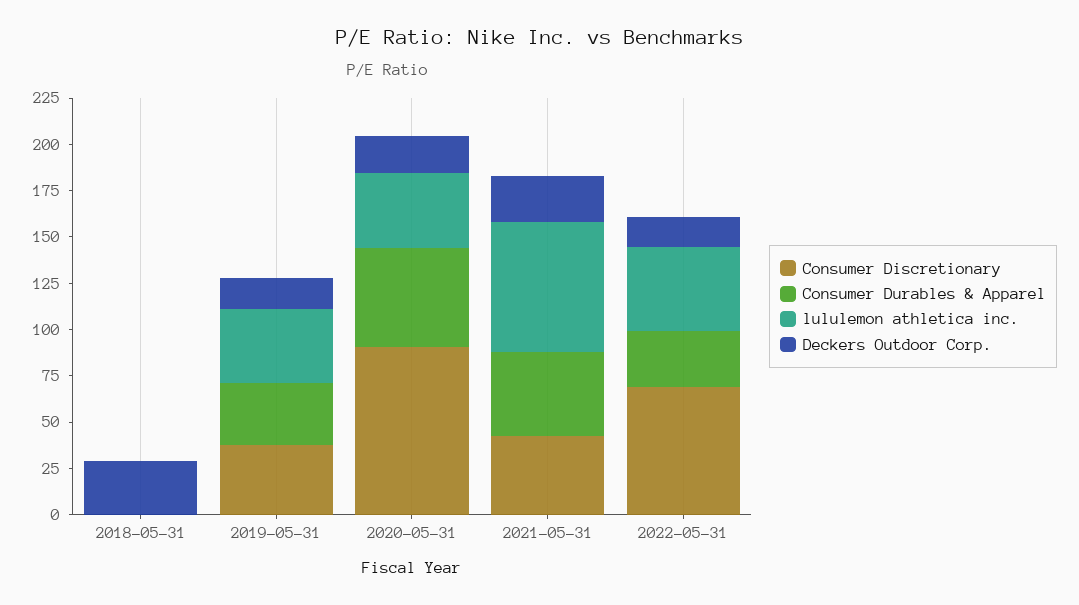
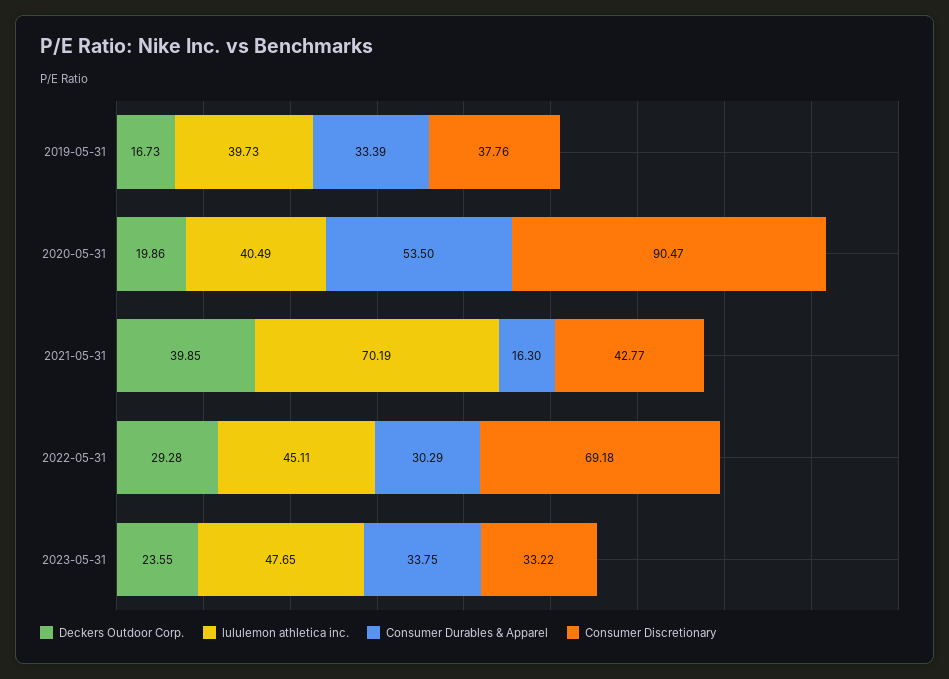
Consumer Discretionary, 2018-05-31: 0 -> none
Consumer Durables & Apparel, 2018-05-31: 0 -> none
lululemon athletica inc., 2018-05-31: 0 -> none
Deckers Outdoor Corp., 2018-05-31: 30 -> none
Consumer Durables & Apparel, 2021-05-31: 45 -> 16.3
Deckers Outdoor Corp., 2021-05-31: 25 -> 39.85
Deckers Outdoor Corp., 2022-05-31: 15 -> 29.28
Deckers Outdoor Corp., 2023-05-31: none -> 23.55
lululemon athletica inc., 2023-05-31: none -> 47.65
Consumer Durables & Apparel, 2023-05-31: none -> 33.75
Consumer Discretionary, 2023-05-31: none -> 33.22

